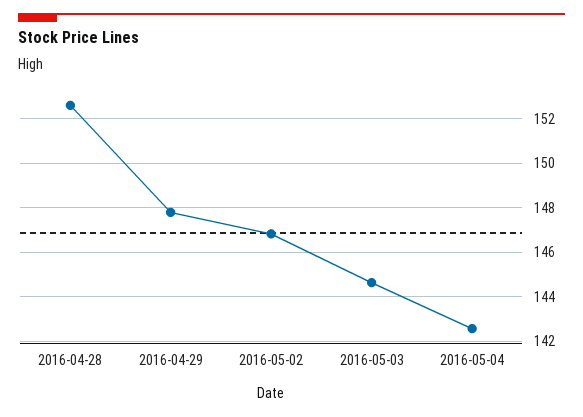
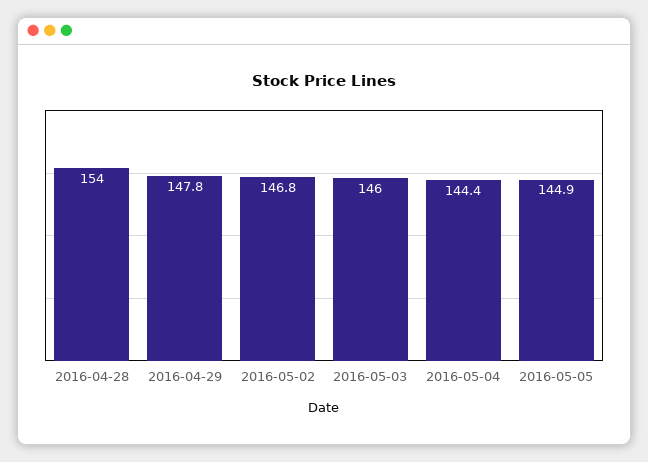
2016-04-28: 152.5 -> 154
2016-05-03: 144.5 -> 146
2016-05-04: 142.5 -> 144.4
2016-05-05: none -> 144.9

